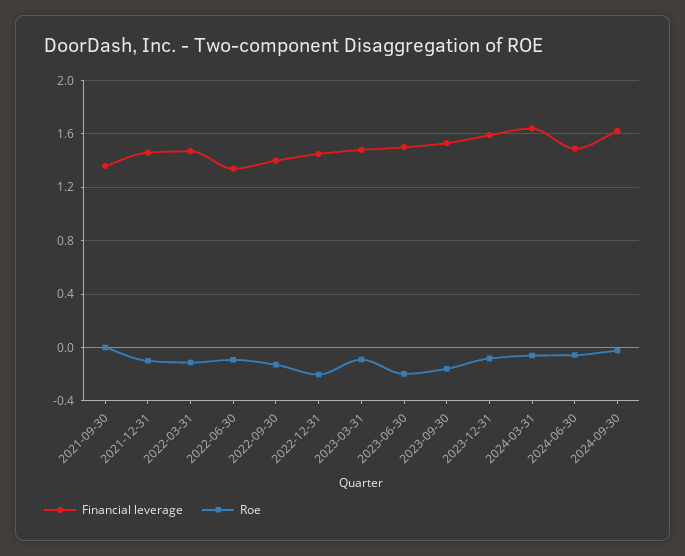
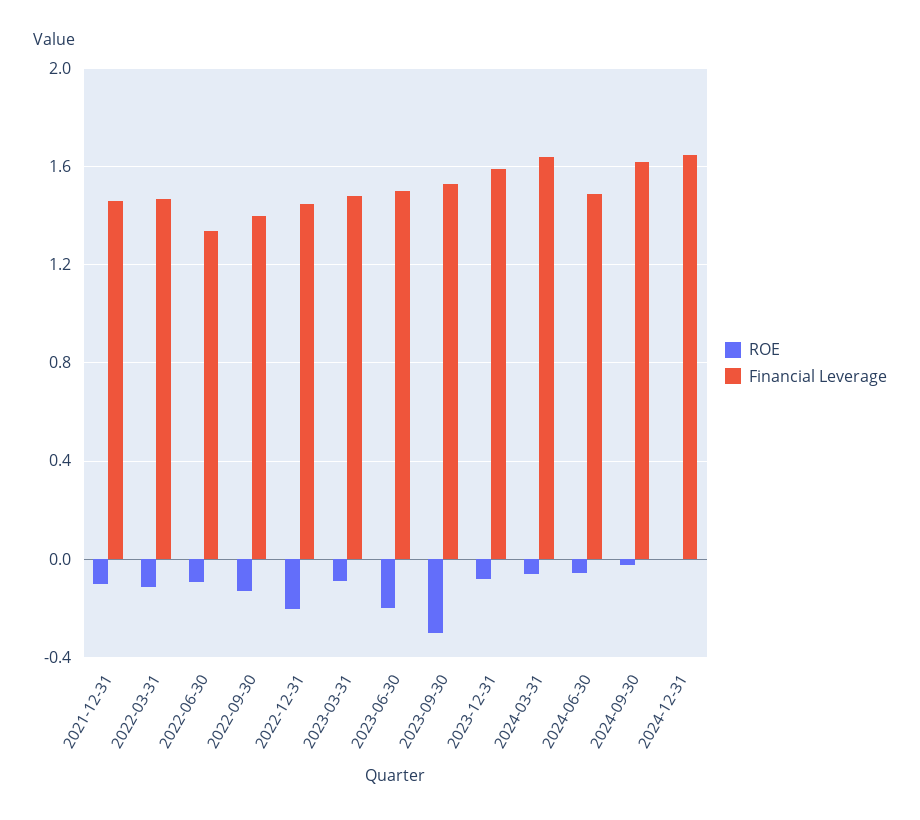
Financial leverage, 2021-09-30: 1.35 -> none
Roe, 2021-09-30: 0 -> none
Roe, 2023-09-30: -0.15 -> -0.3
Roe, 2024-12-31: none -> 0
Financial leverage, 2024-12-31: none -> 1.65

